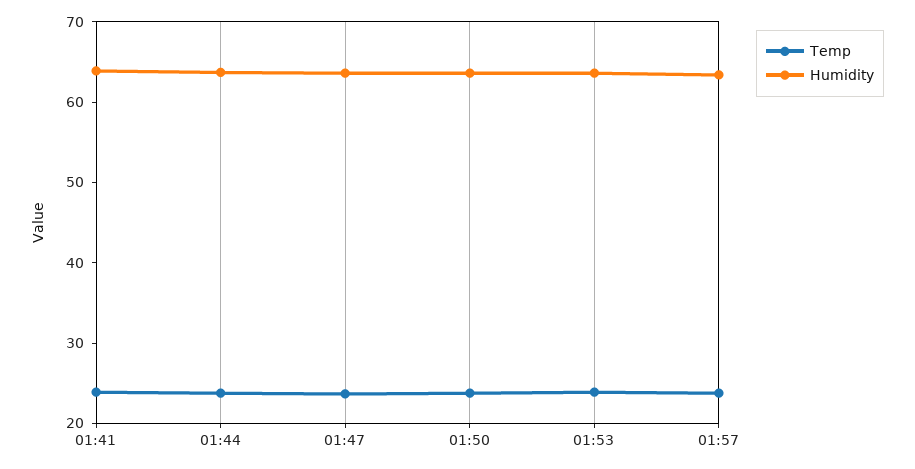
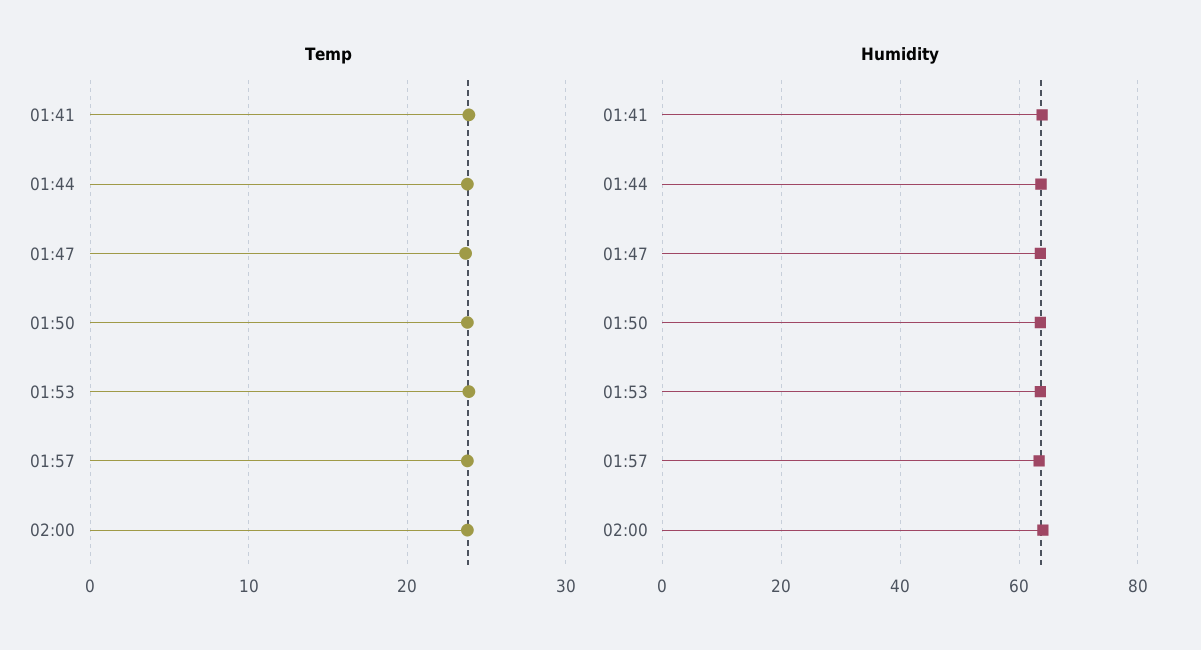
Temp, 02:00: none -> 24
Humidity, 02:00: none -> 64

